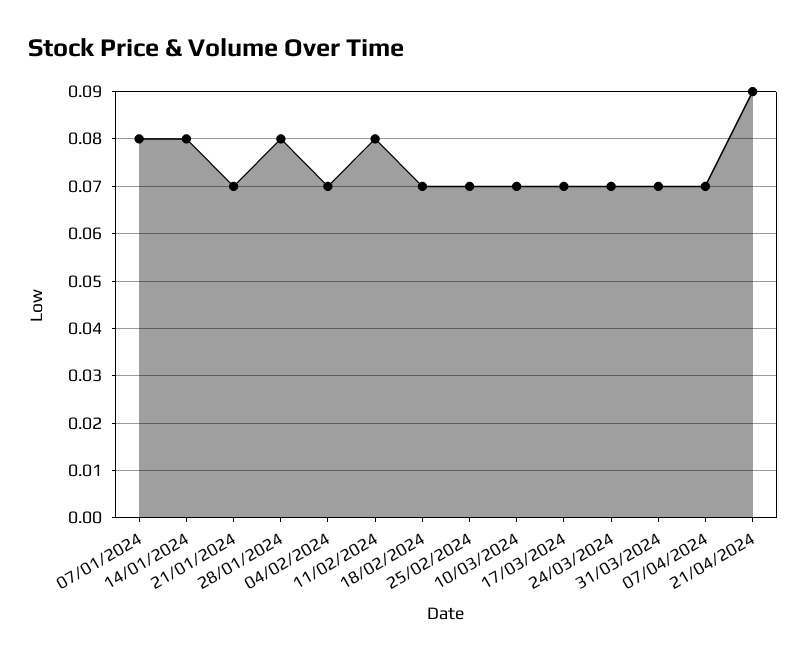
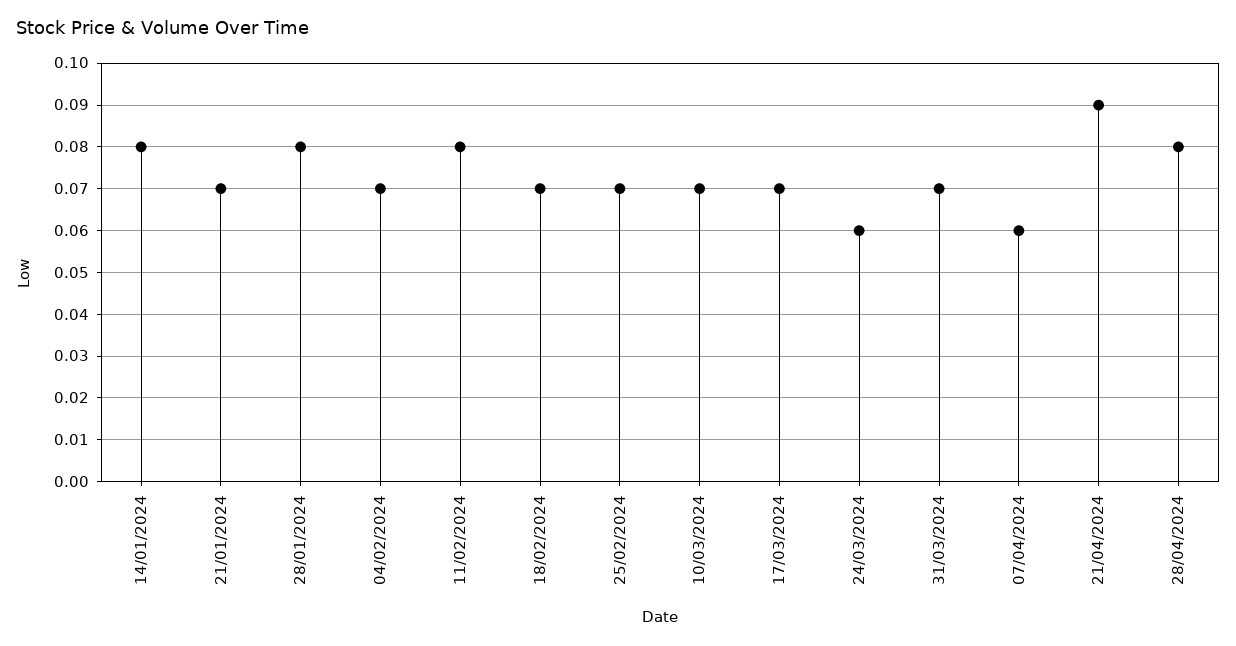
07/01/2024: 0.08 -> none
24/03/2024: 0.07 -> 0.06
07/04/2024: 0.07 -> 0.06
28/04/2024: none -> 0.08

